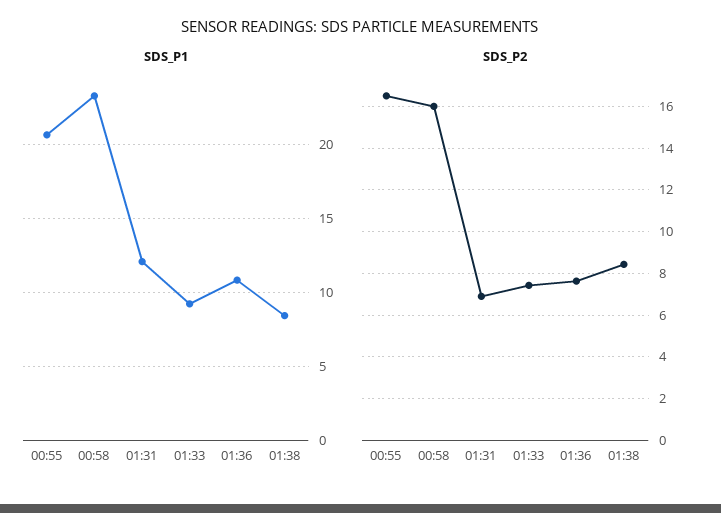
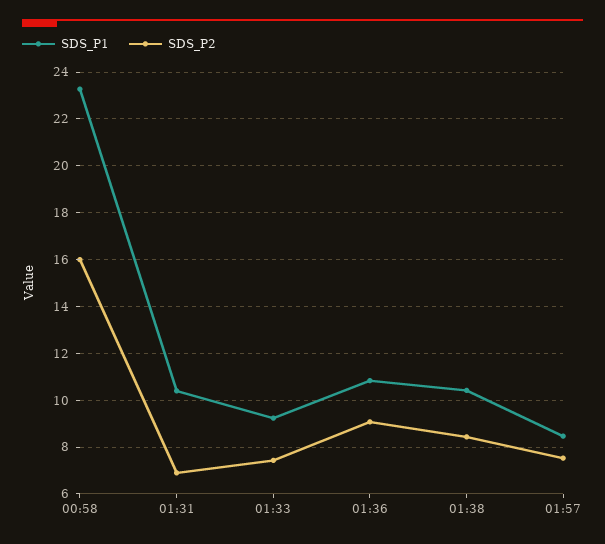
SDS_P1, 00:55: 20.5 -> none
SDS_P1, 01:31: 12 -> 10.5
SDS_P1, 01:38: 8.5 -> 10.5
SDS_P2, 00:55: 16.5 -> none
SDS_P2, 01:36: 7.5 -> 9
SDS_P1, 01:57: none -> 8.5
SDS_P2, 01:57: none -> 7.5

